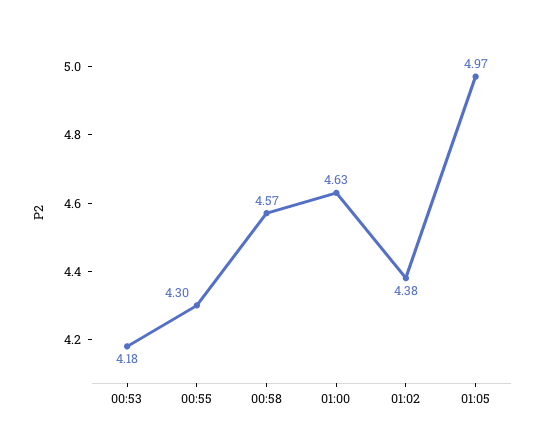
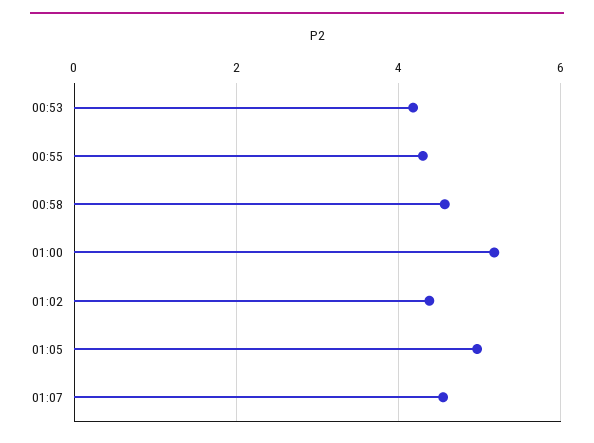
01:00: 4.63 -> 5.2
01:07: none -> 4.6

